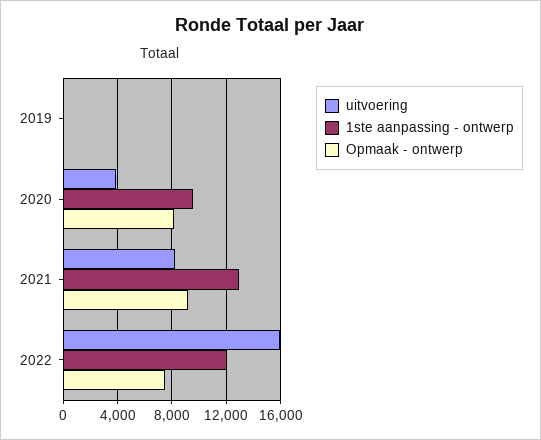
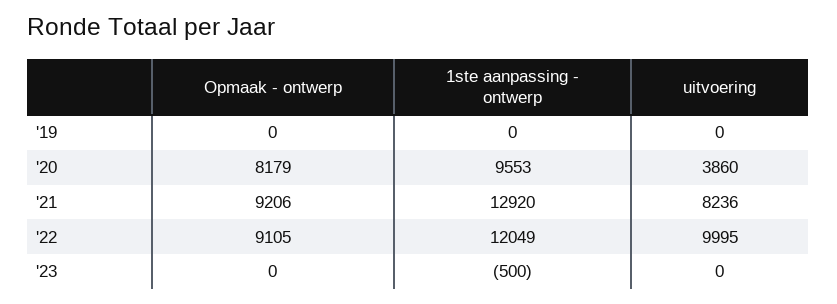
uitvoering, 2022: 16000 -> 9995
Opmaak - ontwerp, 2022: 7500 -> 9105
Opmaak - ontwerp, '23: none -> 0
1ste aanpassing - ontwerp, '23: none -> -500
uitvoering, '23: none -> 0

